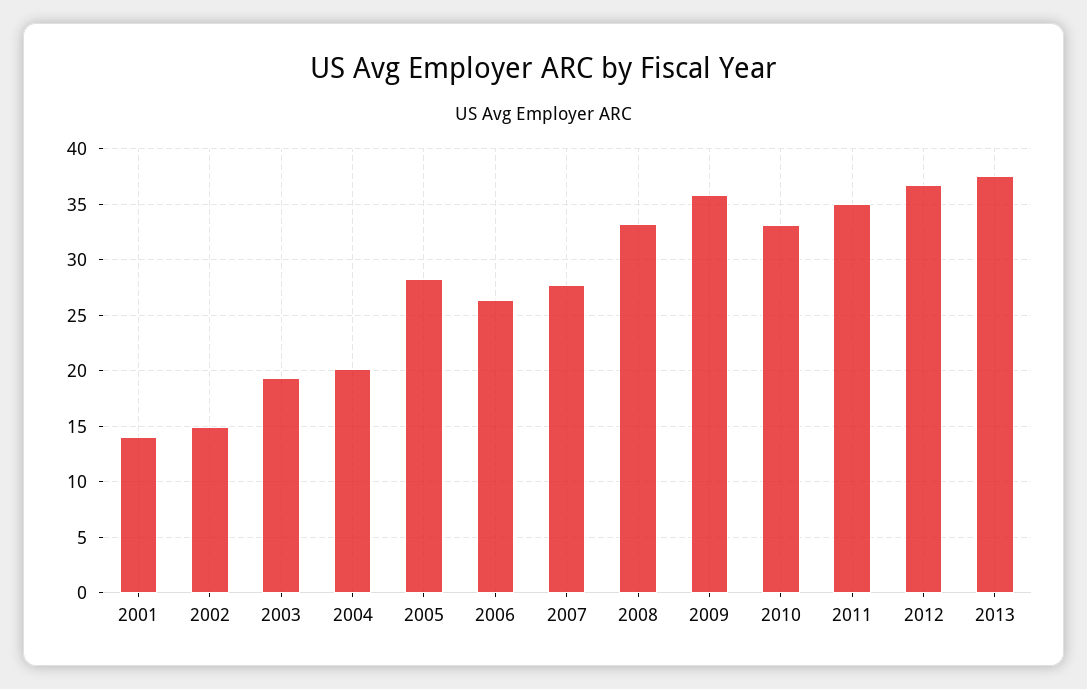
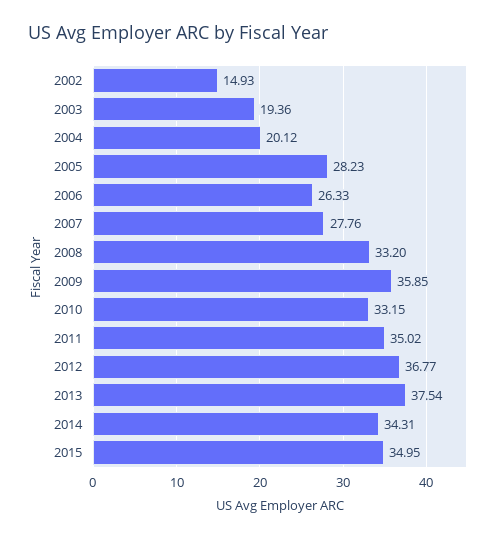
2001: 14 -> none
2014: none -> 34.31
2015: none -> 34.95

